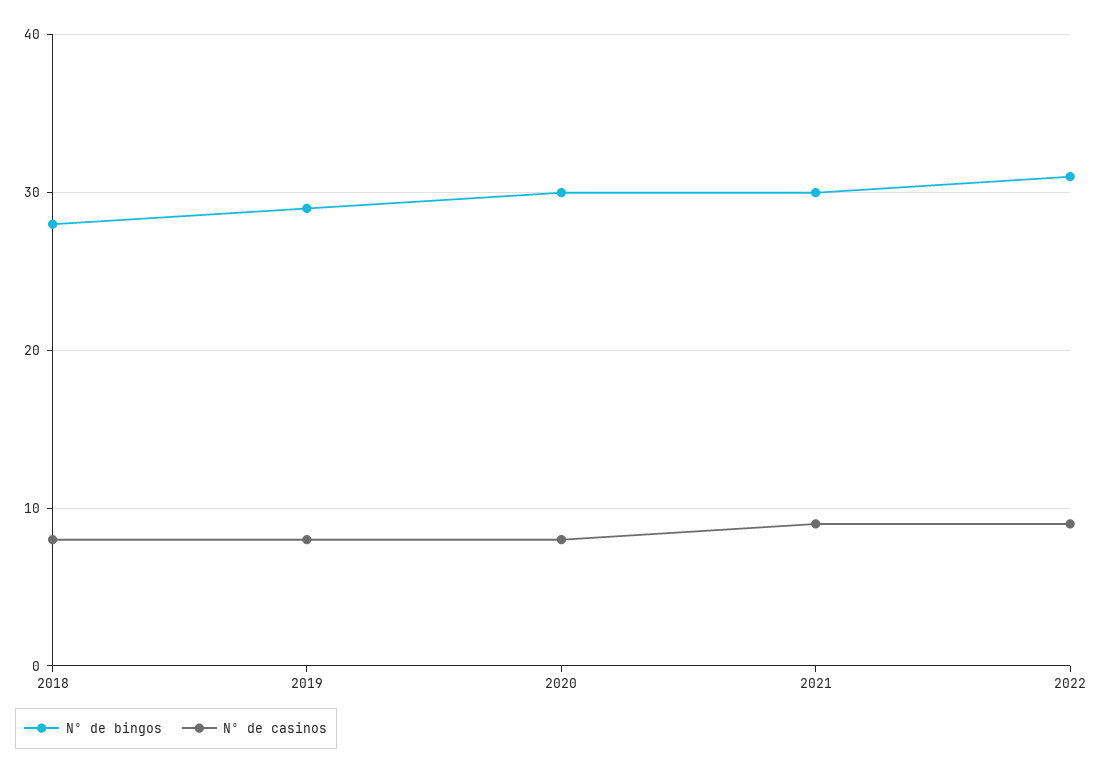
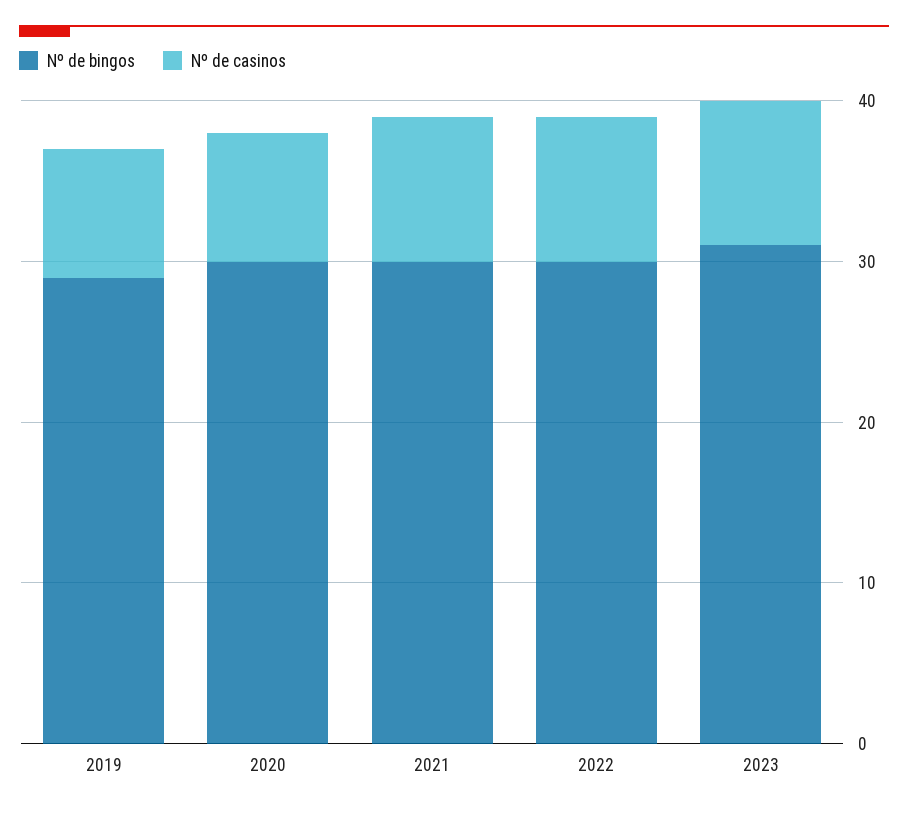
Nº de bingos, 2018: 28 -> none
Nº de casinos, 2018: 8 -> none
Nº de bingos, 2022: 31 -> 30
Nº de bingos, 2023: none -> 31
Nº de casinos, 2023: none -> 9

